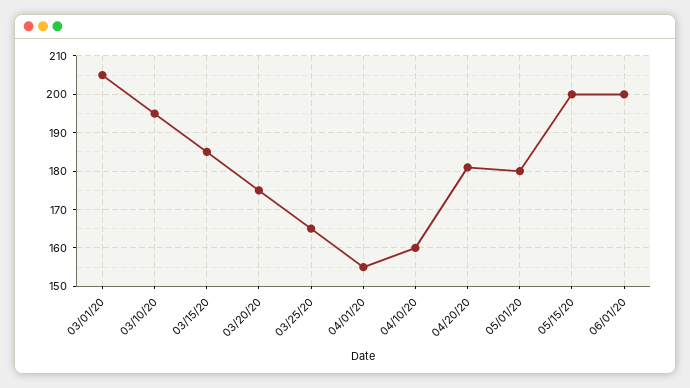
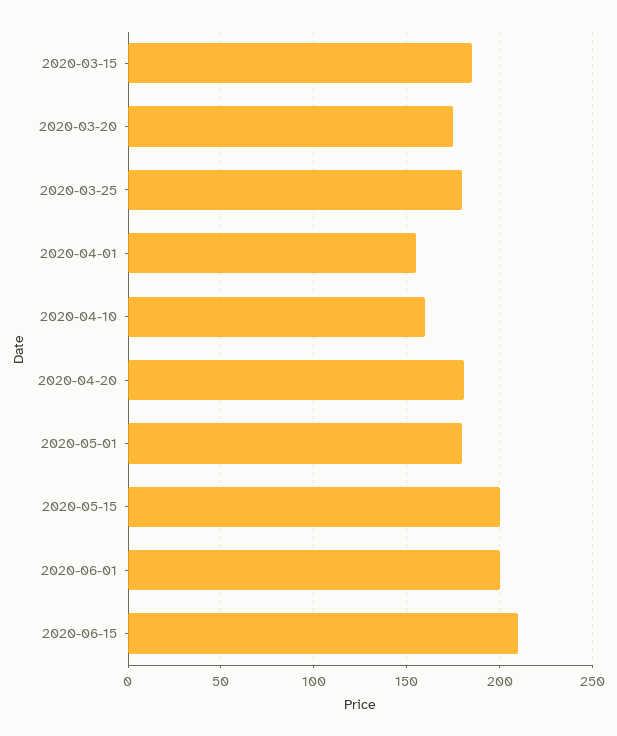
03/01/20: 205 -> none
03/10/20: 195 -> none
03/25/20: 165 -> 180
2020-06-15: none -> 210

